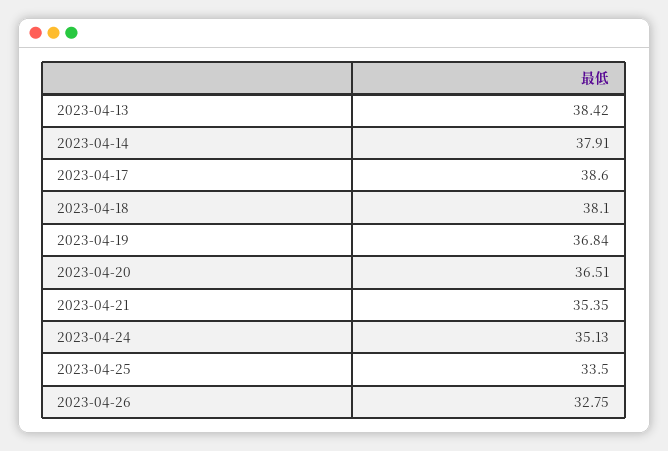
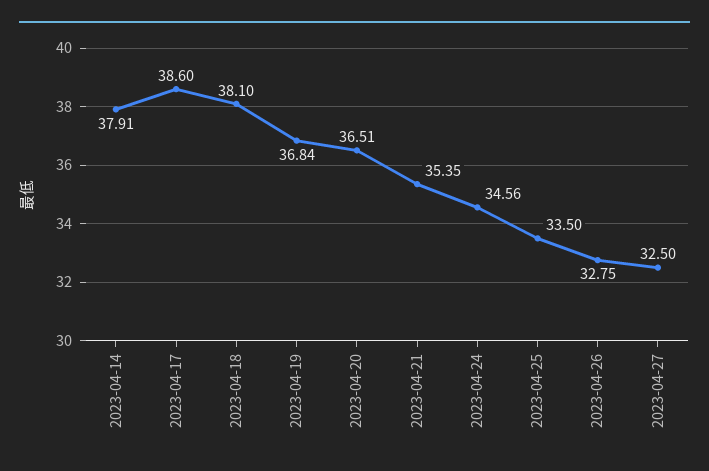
2023-04-13: 38.42 -> none
2023-04-24: 35.13 -> 34.56
2023-04-27: none -> 32.5

